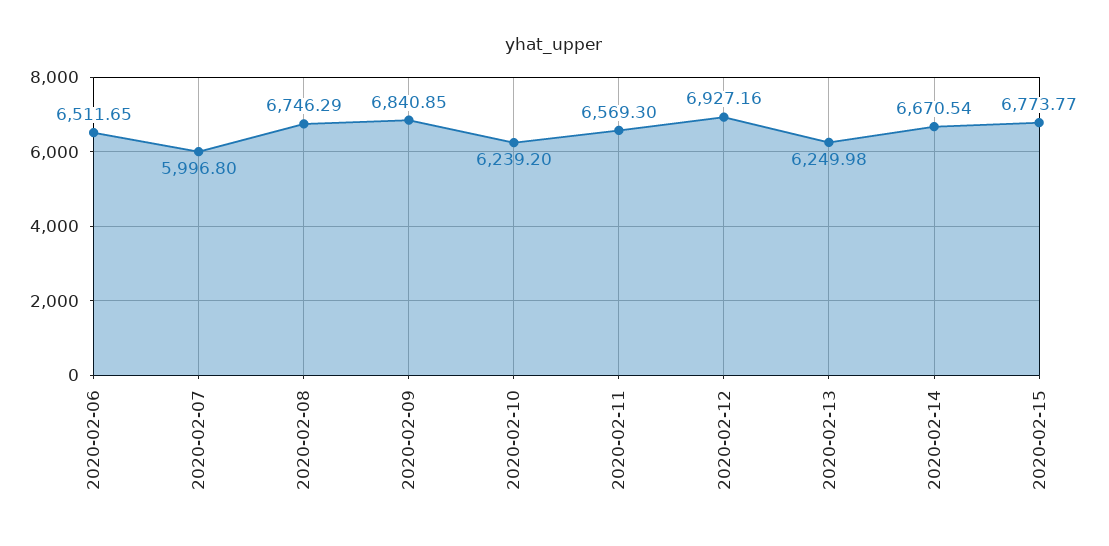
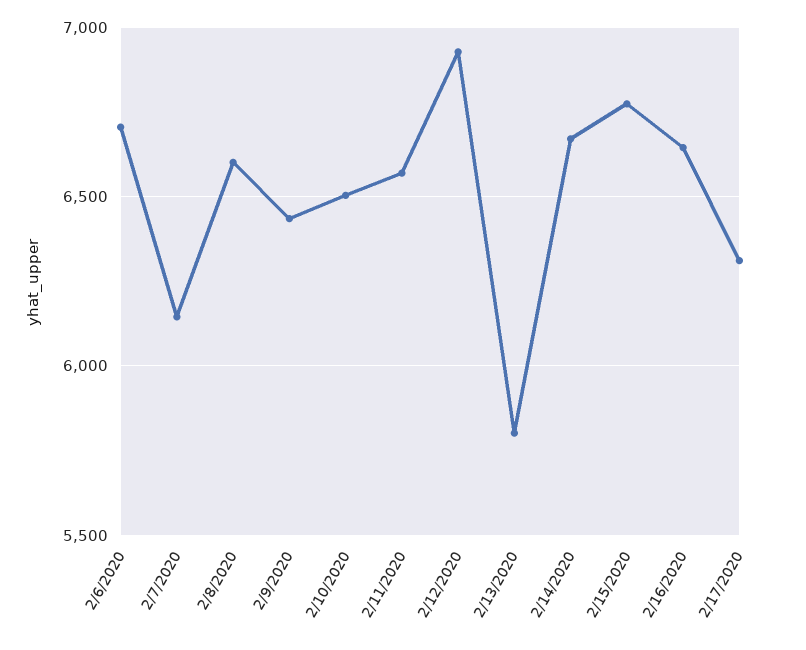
2020-02-06: 6511.65 -> 6700
2020-02-07: 5996.8 -> 6150
2020-02-08: 6746.29 -> 6600
2020-02-09: 6840.85 -> 6450
2020-02-10: 6239.2 -> 6500
2020-02-13: 6249.98 -> 5800
2/16/2020: none -> 6650
2/17/2020: none -> 6300

